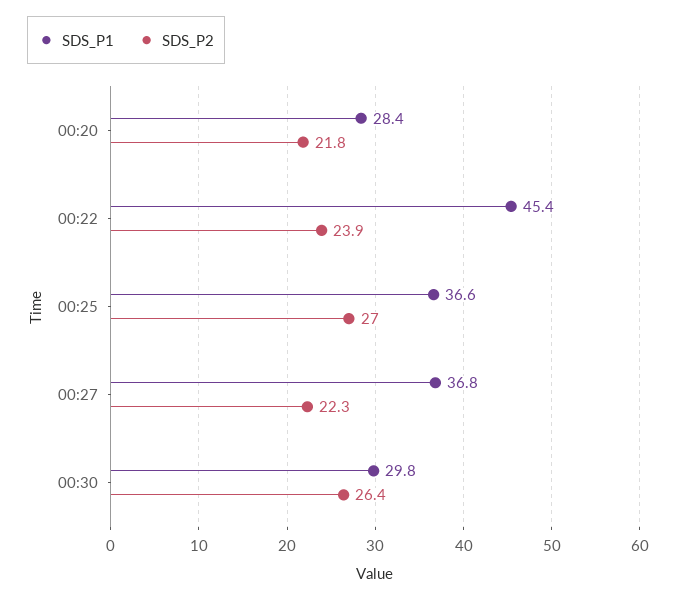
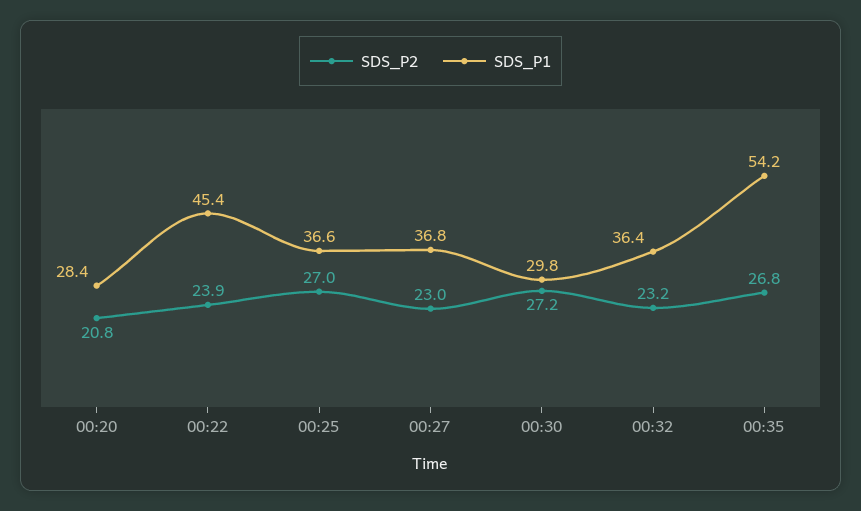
SDS_P2, 00:20: 21.8 -> 20.8
SDS_P2, 00:27: 22.3 -> 23
SDS_P2, 00:30: 26.4 -> 27.2
SDS_P2, 00:32: none -> 23.2
SDS_P1, 00:32: none -> 36.4
SDS_P2, 00:35: none -> 26.8
SDS_P1, 00:35: none -> 54.2

